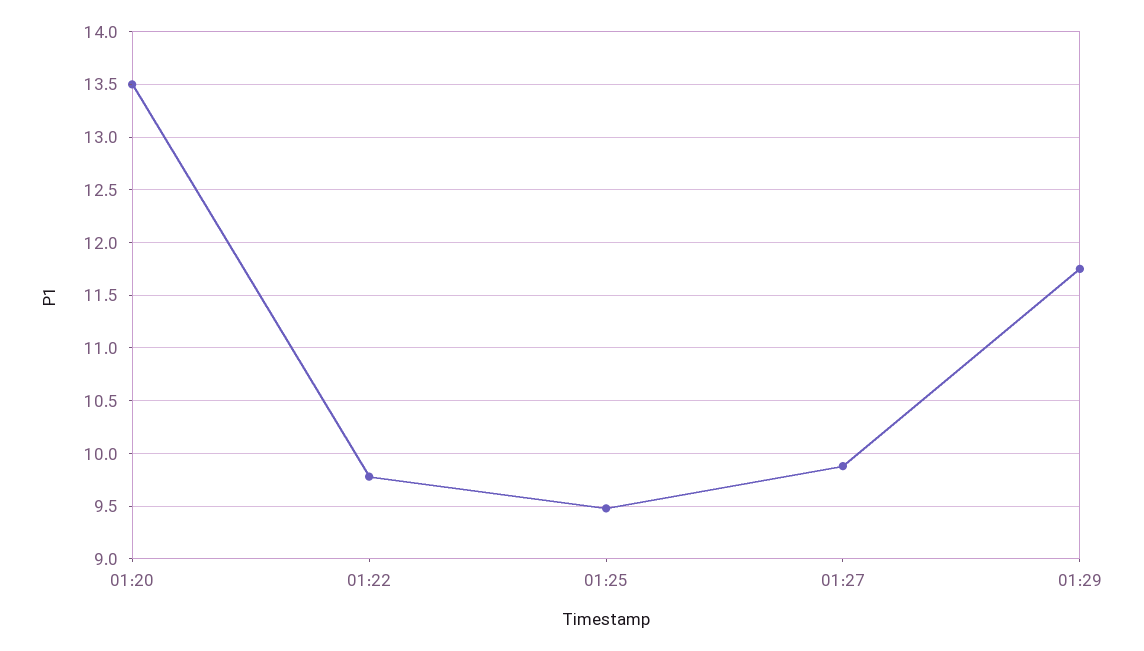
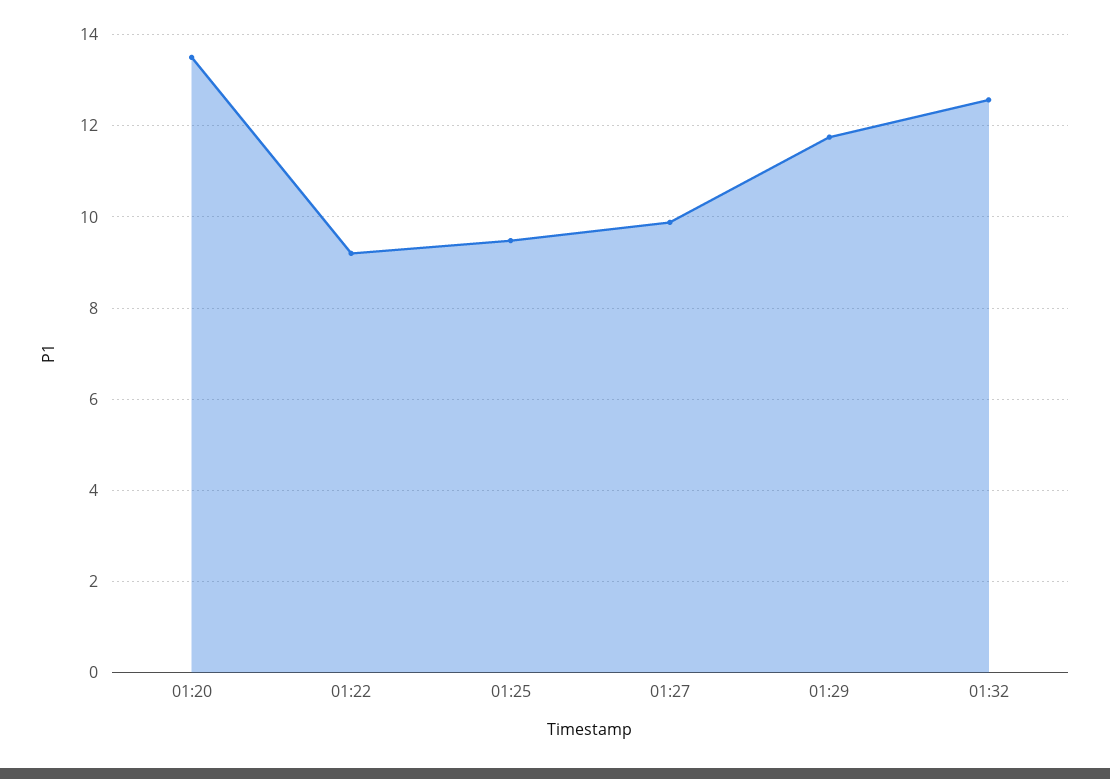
01:22: 9.8 -> 9.2
01:32: none -> 12.6

